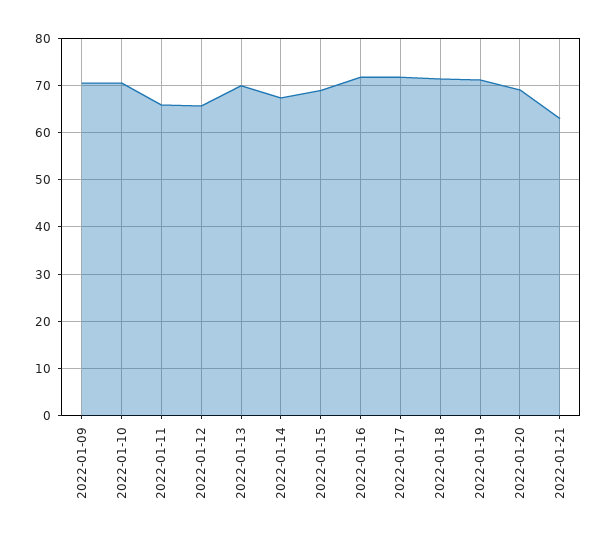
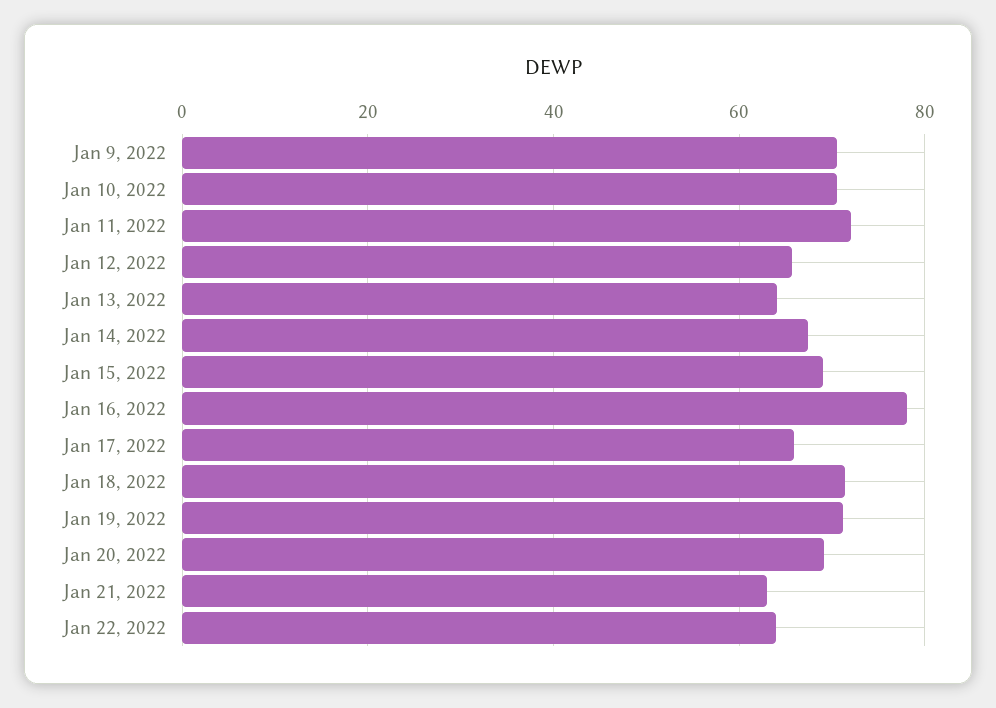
2022-01-11: 66 -> 72
2022-01-13: 70 -> 64
2022-01-16: 72 -> 78
2022-01-17: 72 -> 66
Jan 22, 2022: none -> 64

